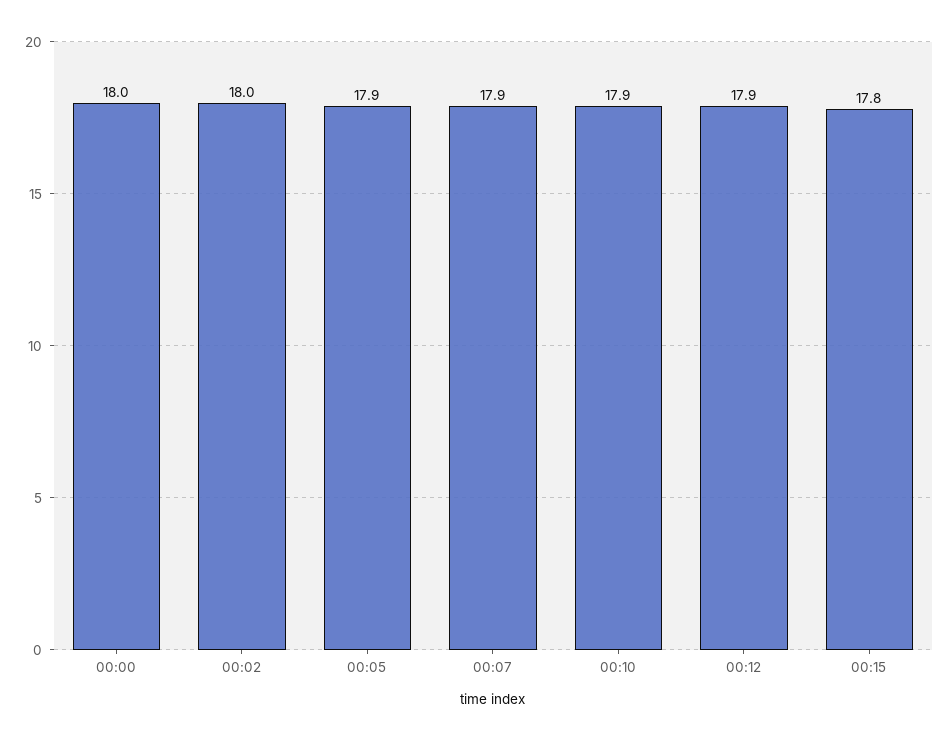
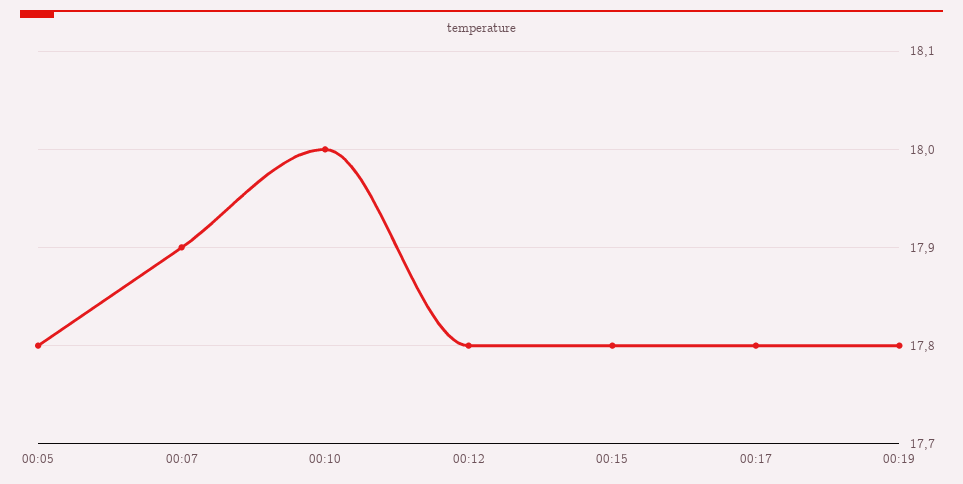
00:00: 18 -> none
00:02: 18 -> none
00:05: 17.9 -> 17.8
00:10: 17.9 -> 18
00:12: 17.9 -> 17.8
00:17: none -> 17.8
00:19: none -> 17.8

